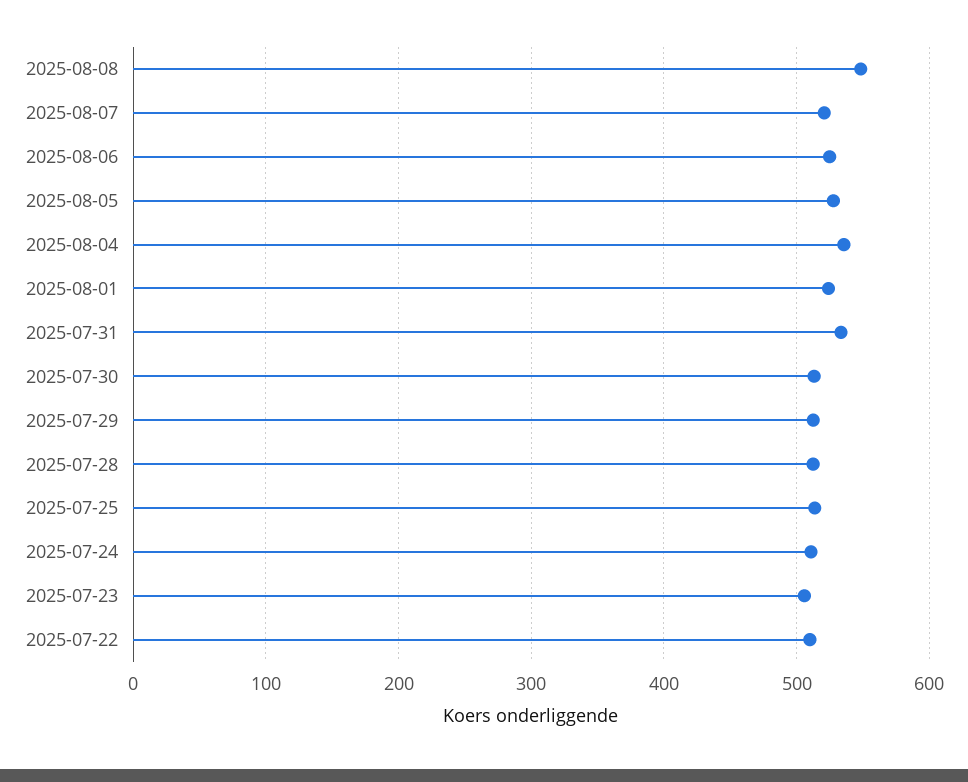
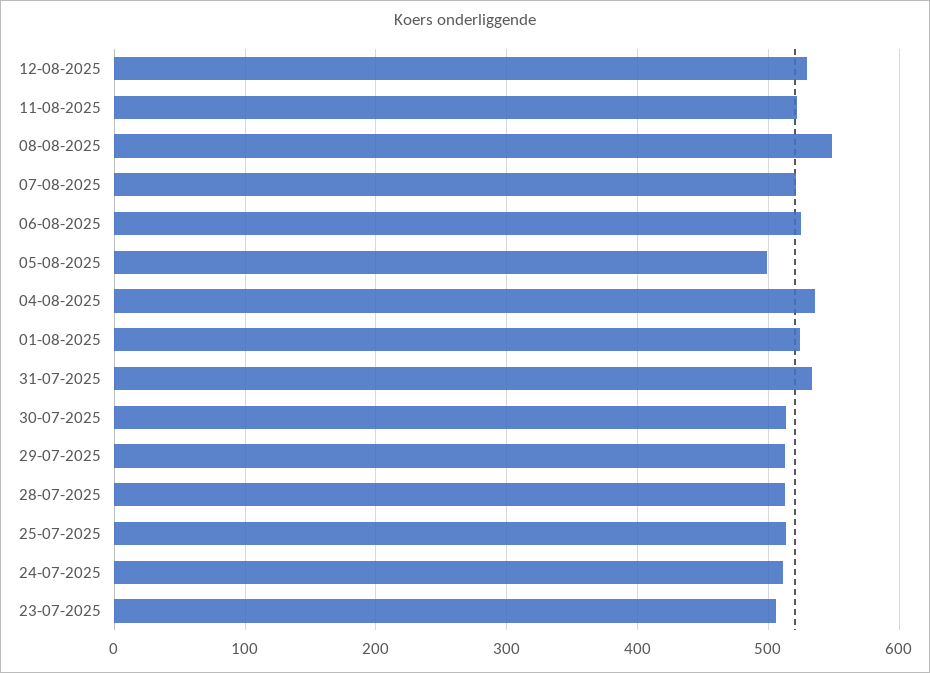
2025-08-05: 530 -> 500
2025-07-22: 510 -> none
12-08-2025: none -> 530
11-08-2025: none -> 520

